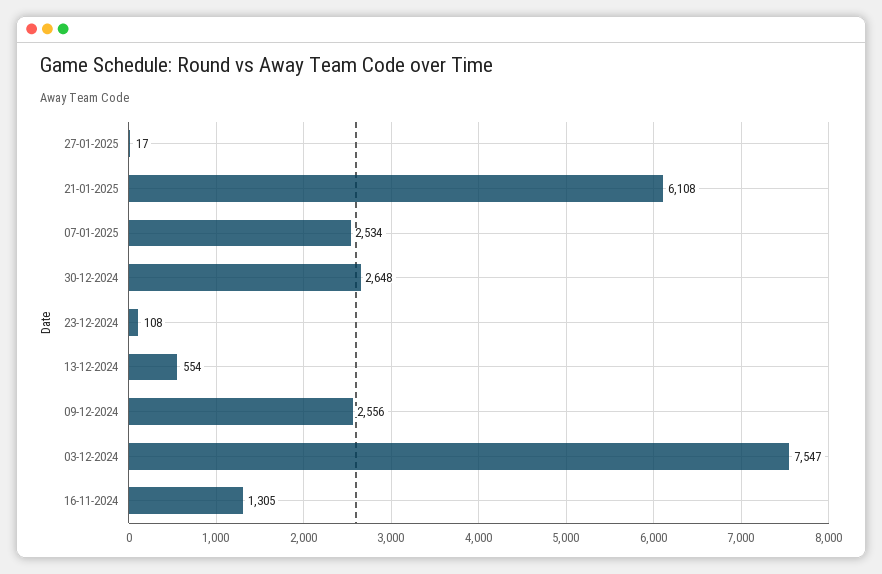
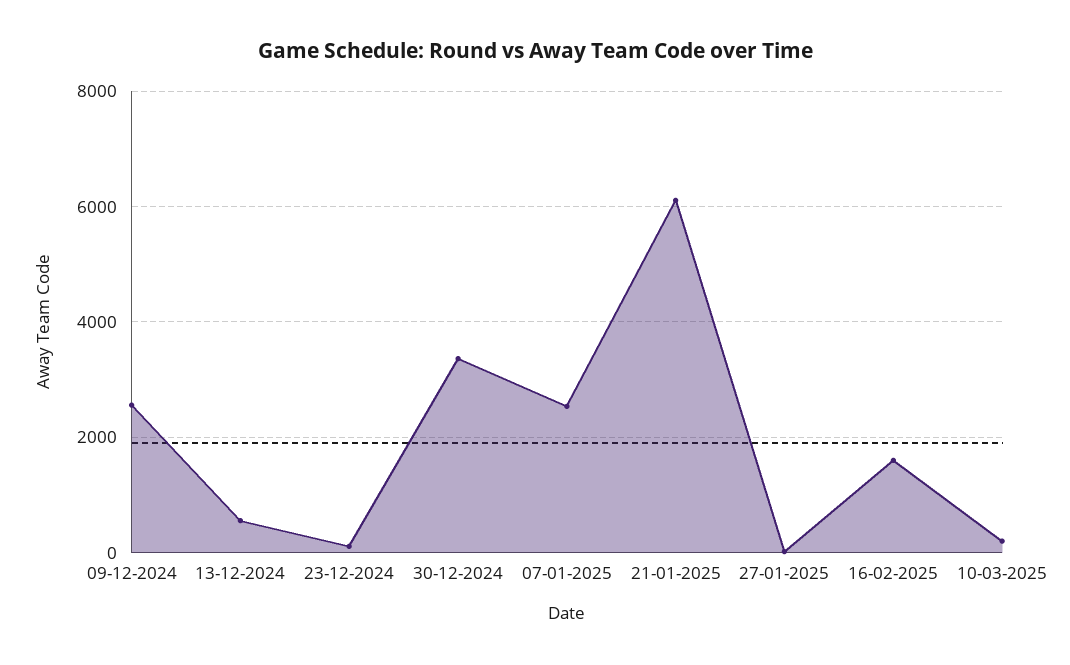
30-12-2024: 2648 -> 3400
03-12-2024: 7547 -> none
16-11-2024: 1305 -> none
16-02-2025: none -> 1600
10-03-2025: none -> 200

